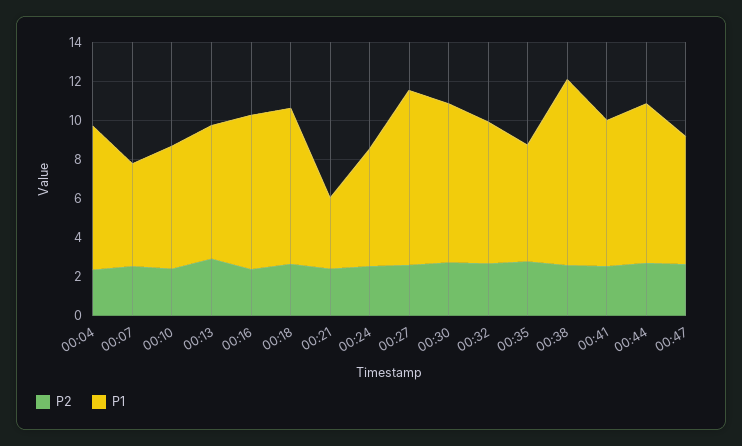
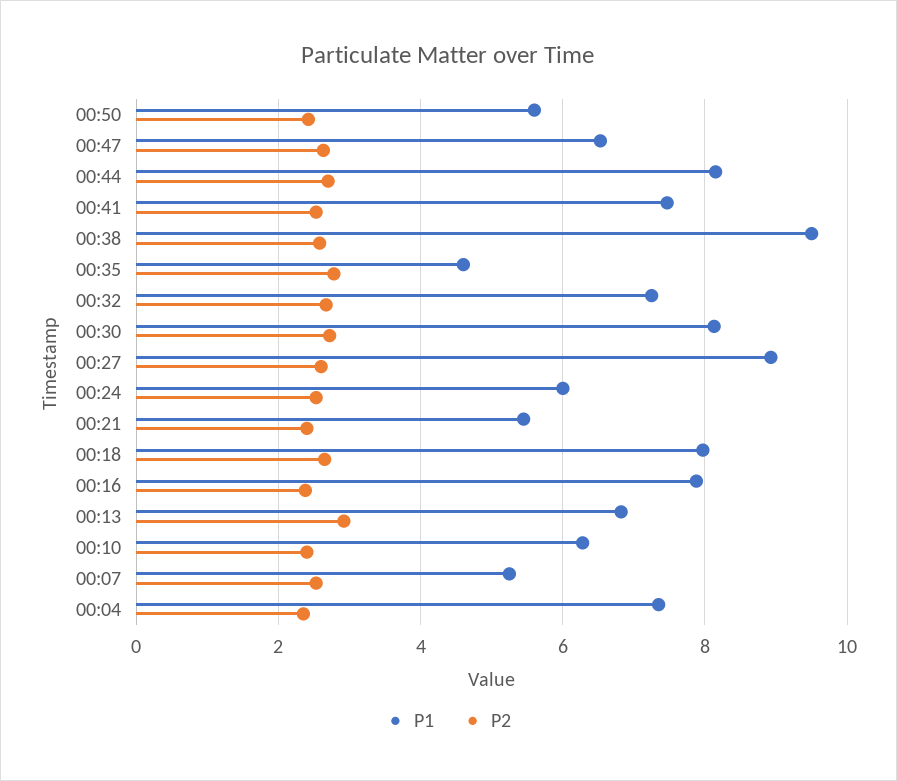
P1, 00:21: 3.5 -> 5.4
P1, 00:35: 6 -> 4.6
P1, 00:50: none -> 5.6
P2, 00:50: none -> 2.4

